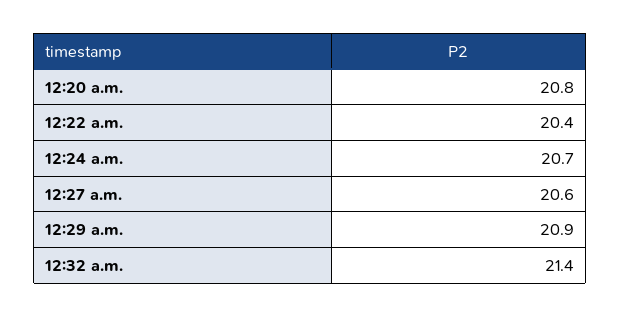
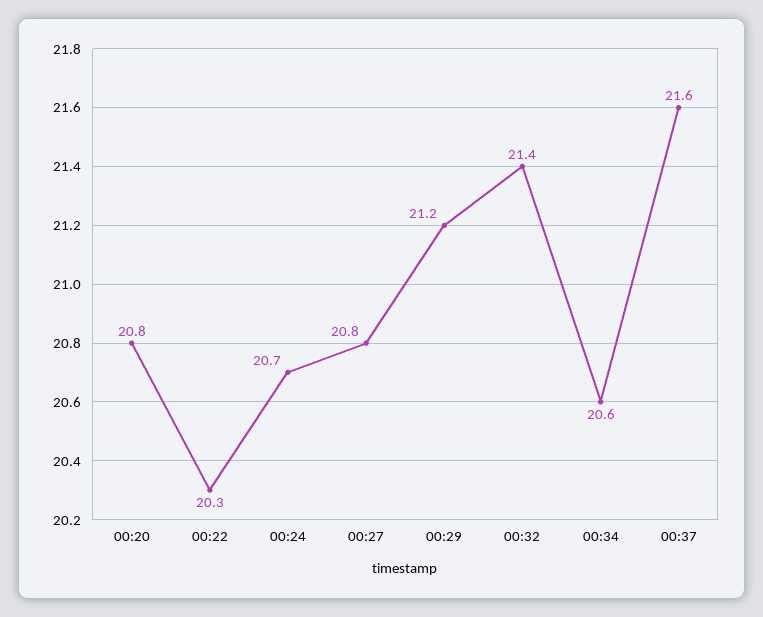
12:22 a.m.: 20.4 -> 20.3
12:27 a.m.: 20.6 -> 20.8
12:29 a.m.: 20.9 -> 21.2
00:34: none -> 20.6
00:37: none -> 21.6

